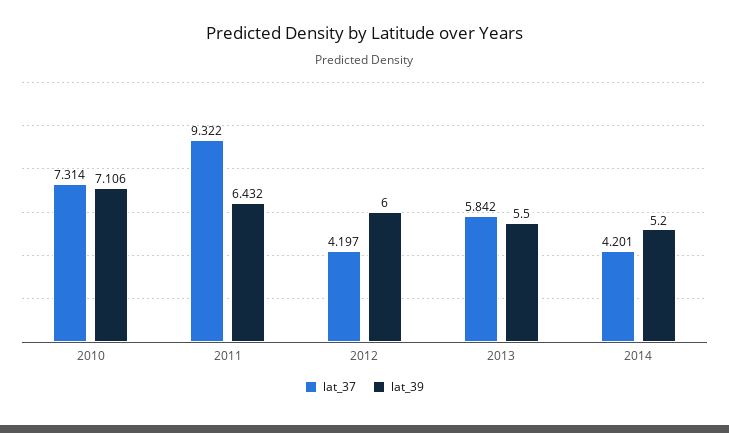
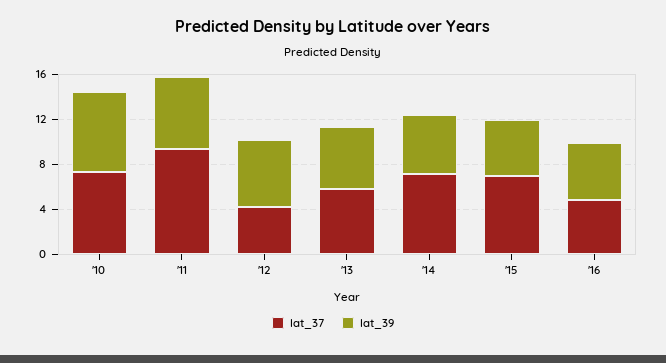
lat_37, 2014: 4.201 -> 7
lat_37, '15: none -> 7
lat_39, '15: none -> 5
lat_37, '16: none -> 5
lat_39, '16: none -> 5

